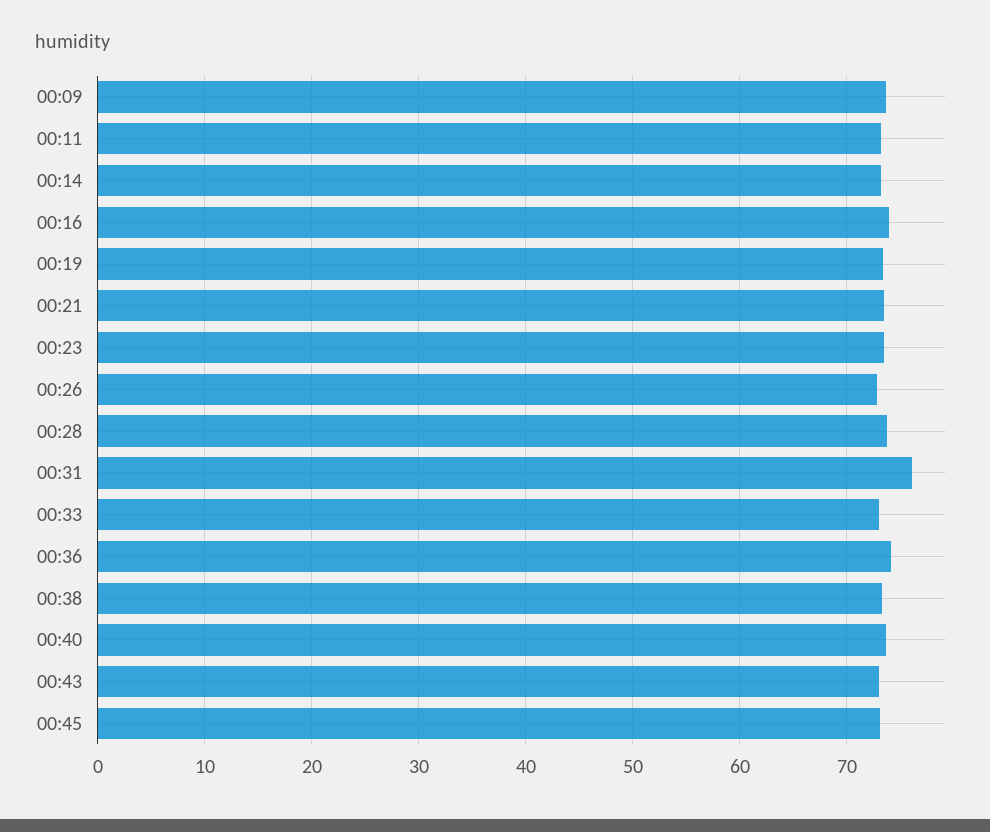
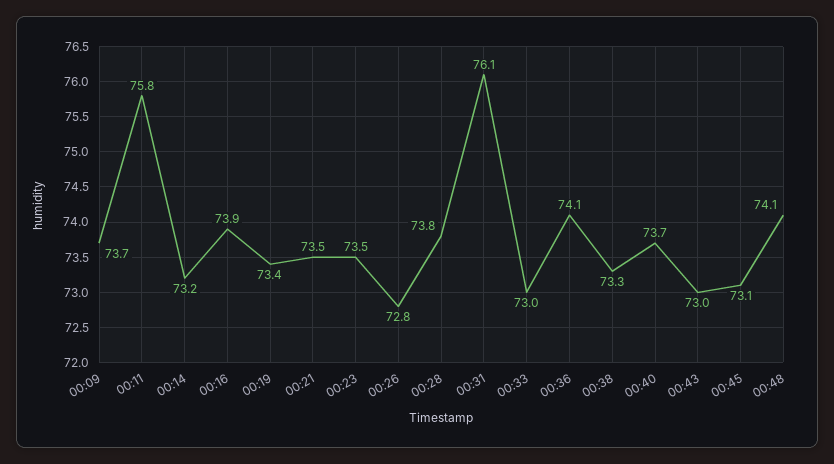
00:11: 73 -> 75.8
00:48: none -> 74.1

